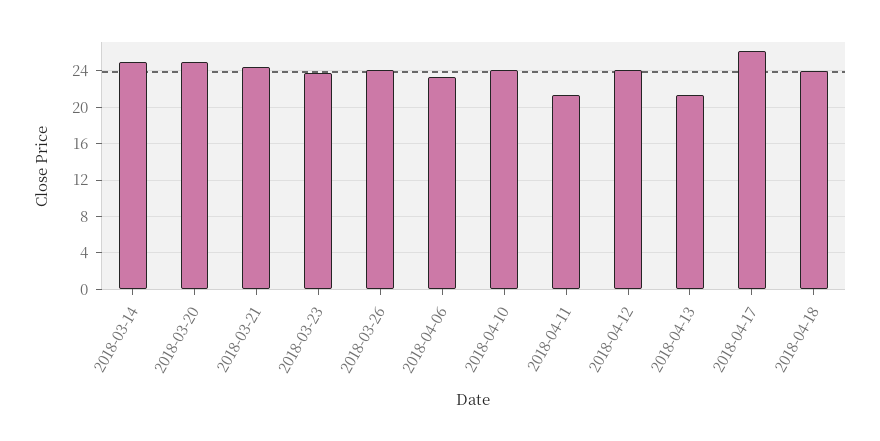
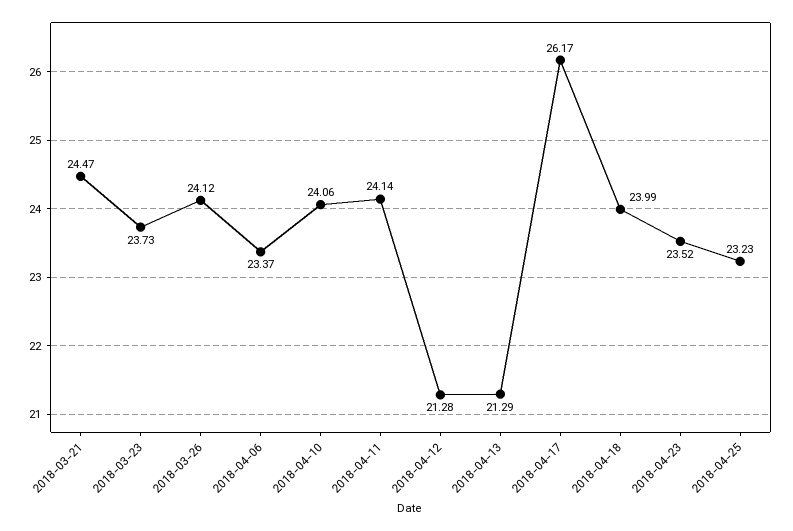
2018-03-14: 25 -> none
2018-03-20: 25 -> none
2018-04-11: 21 -> 24.14
2018-04-12: 24 -> 21.28
2018-04-23: none -> 23.52
2018-04-25: none -> 23.23

